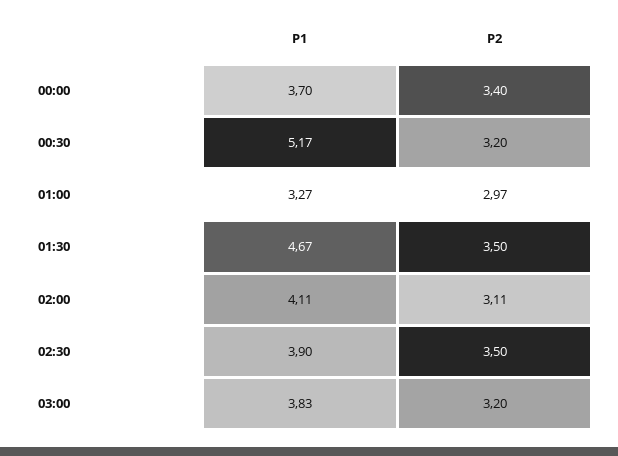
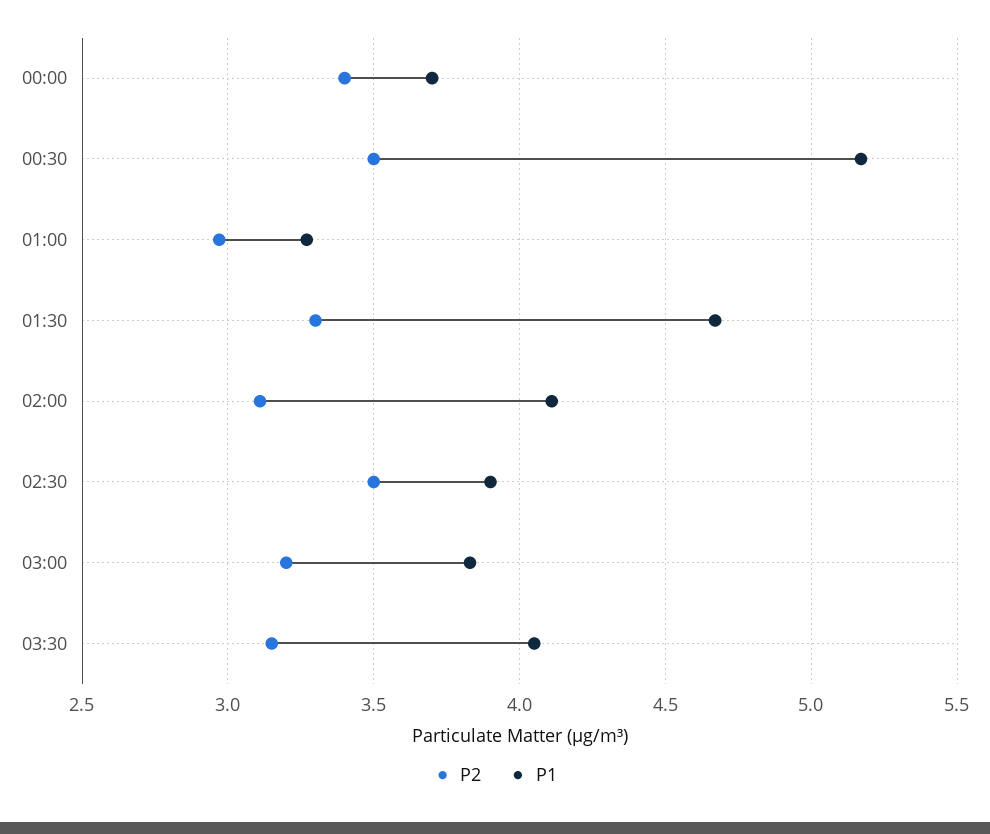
P2, 00:30: 3.2 -> 3.5
P2, 01:30: 3.5 -> 3.3
P2, 03:30: none -> 3.15
P1, 03:30: none -> 4.05

